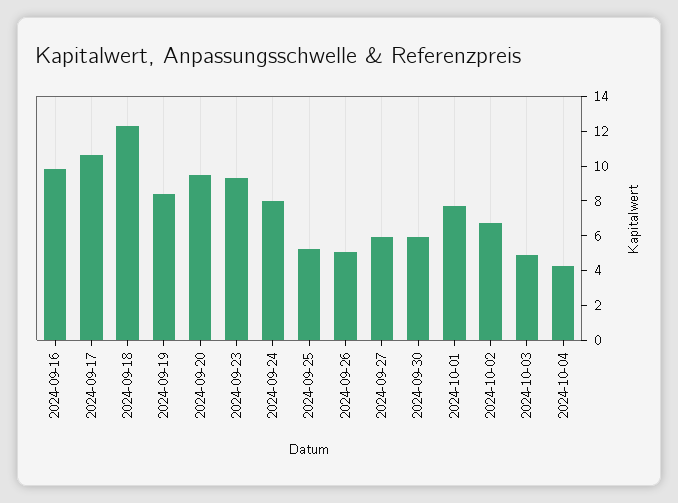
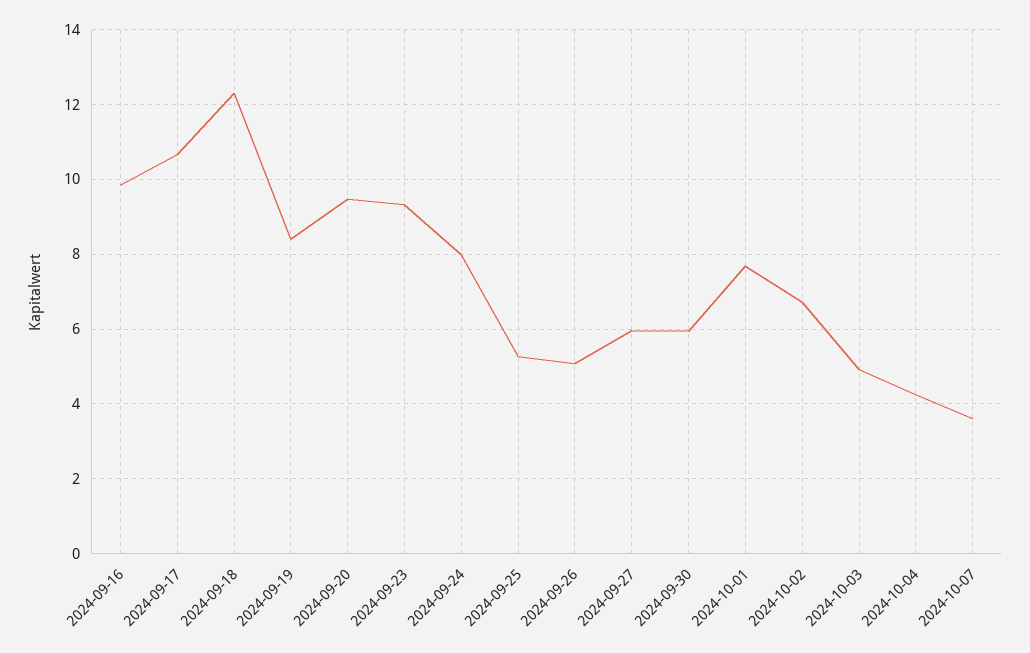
2024-10-07: none -> 3.6

